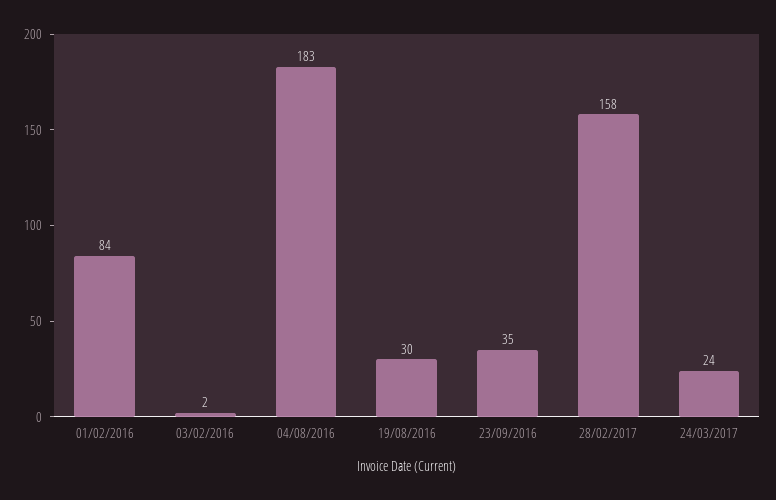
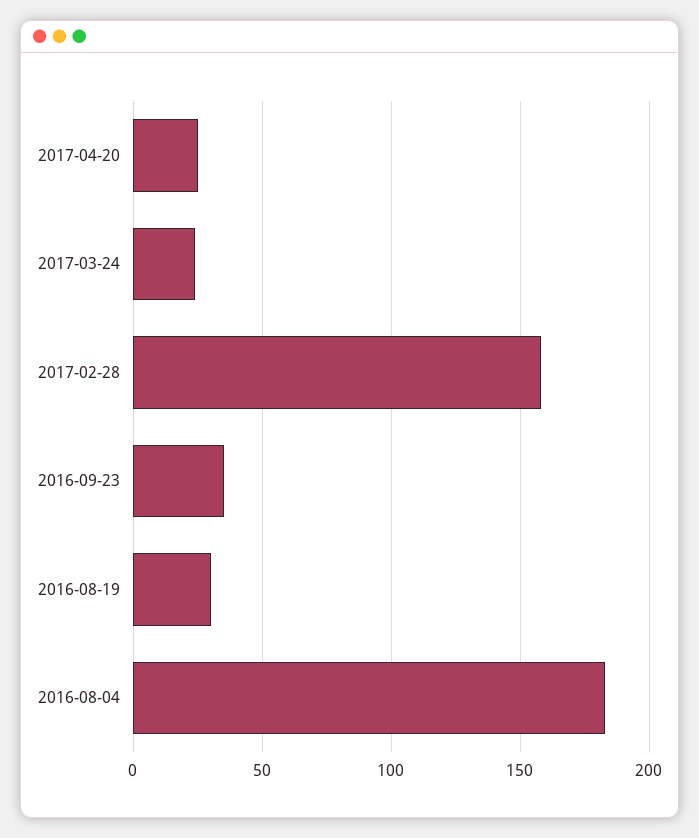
01/02/2016: 84 -> none
03/02/2016: 2 -> none
2017-04-20: none -> 25

